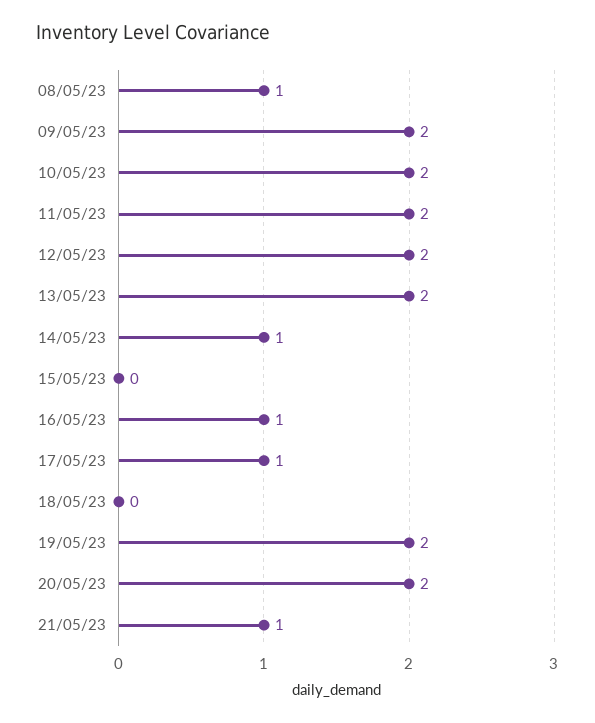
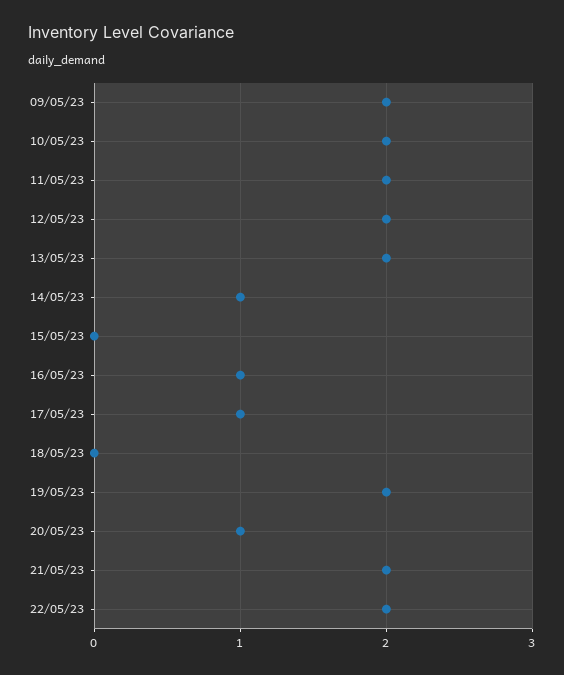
08/05/23: 1 -> none
20/05/23: 2 -> 1
21/05/23: 1 -> 2
22/05/23: none -> 2

